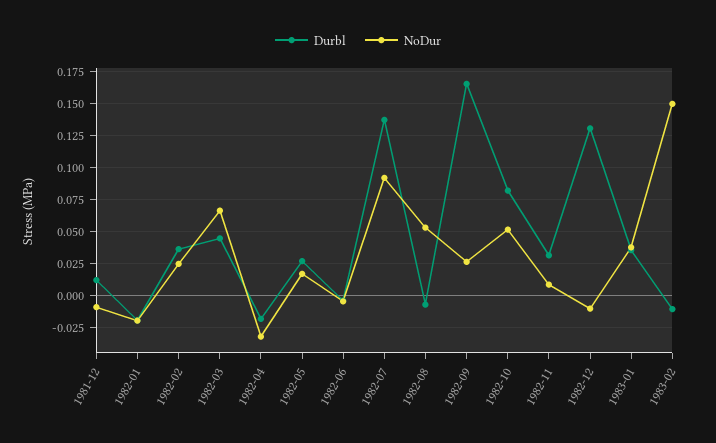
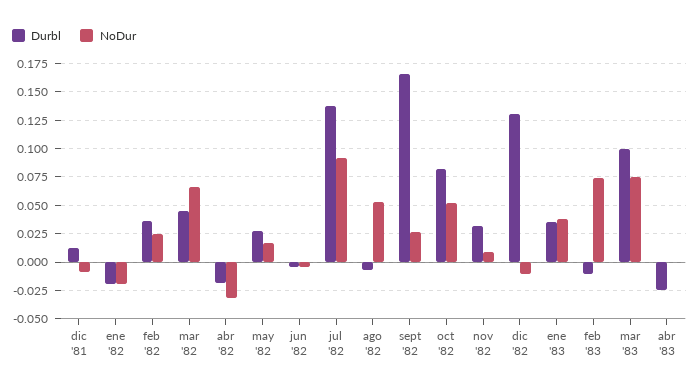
NoDur, 1983-02: 0.15 -> 0.075
Durbl, mar '83: none -> 0.1
NoDur, mar '83: none -> 0.075
Durbl, abr '83: none -> -0.025
NoDur, abr '83: none -> 0

